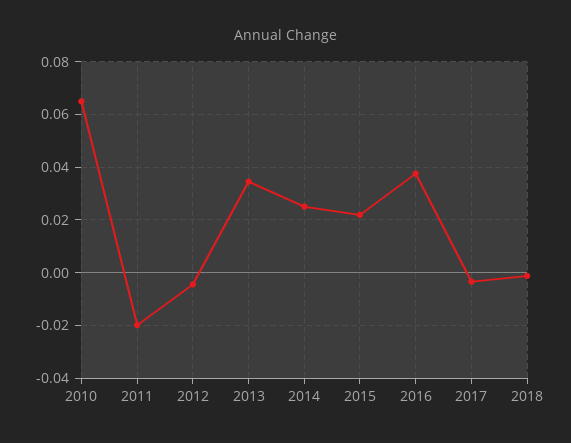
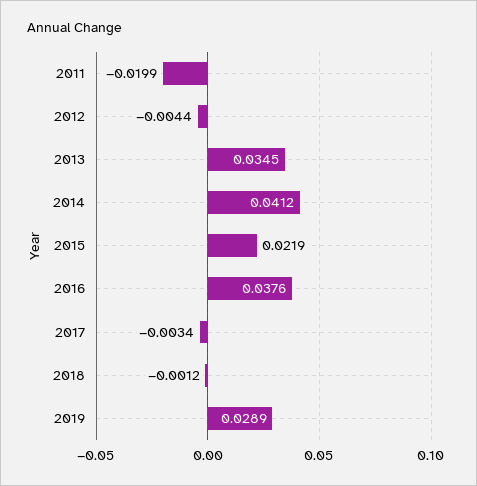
2010: 0.065 -> none
2014: 0.025 -> 0.0412
2019: none -> 0.0289

